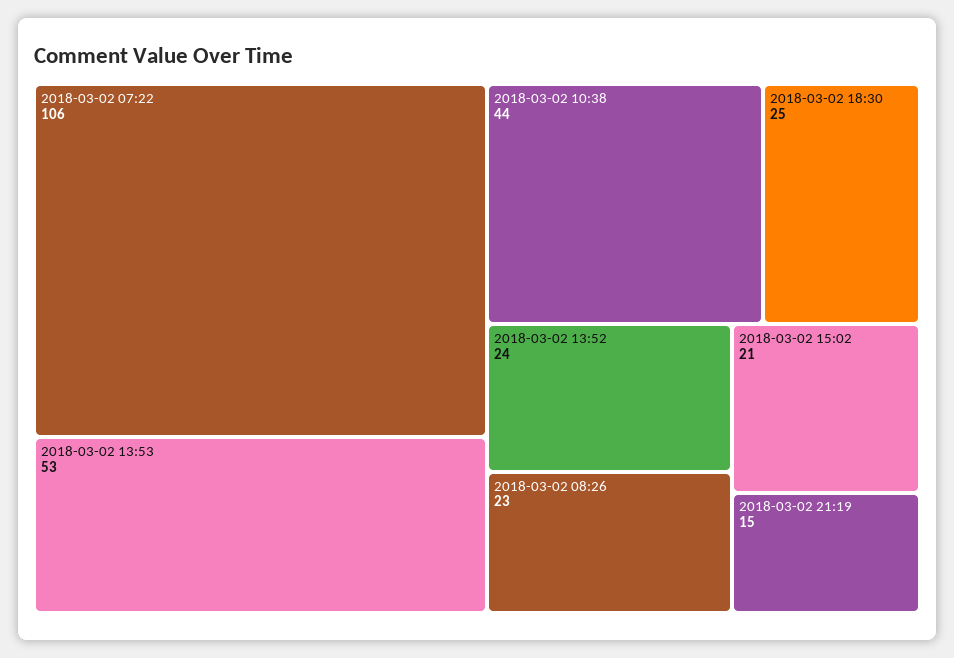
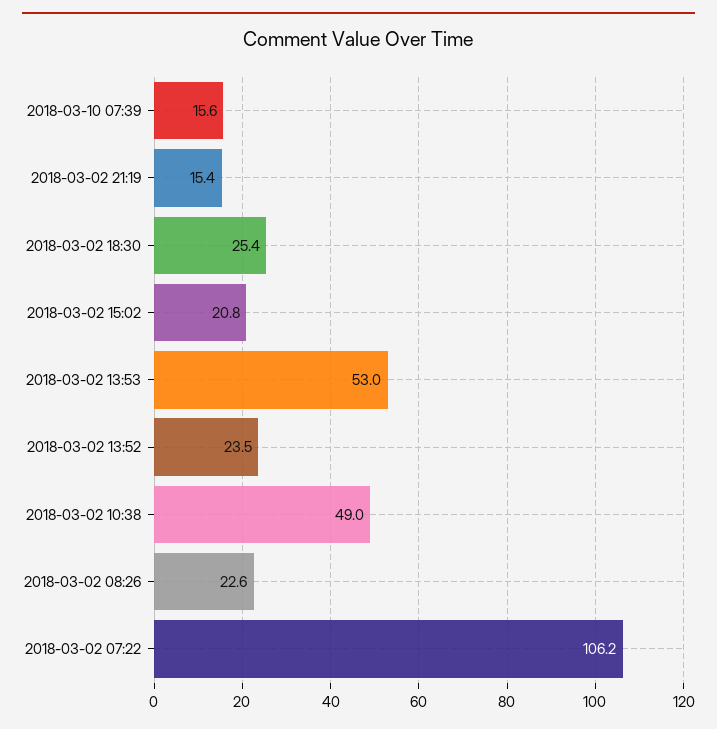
2018-03-02 10:38: 44 -> 49
2018-03-10 07:39: none -> 15.6

